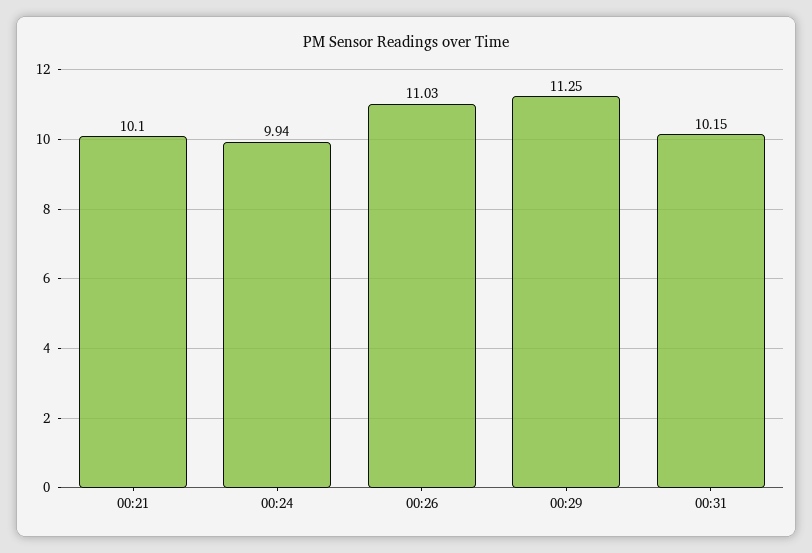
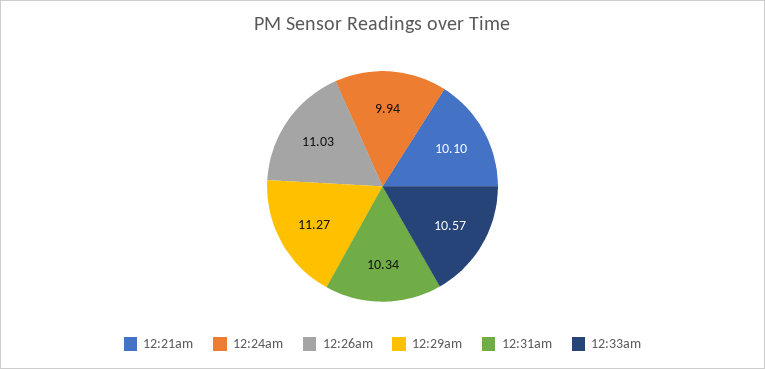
00:29: 11.25 -> 11.27
00:31: 10.15 -> 10.34
12:33am: none -> 10.57

